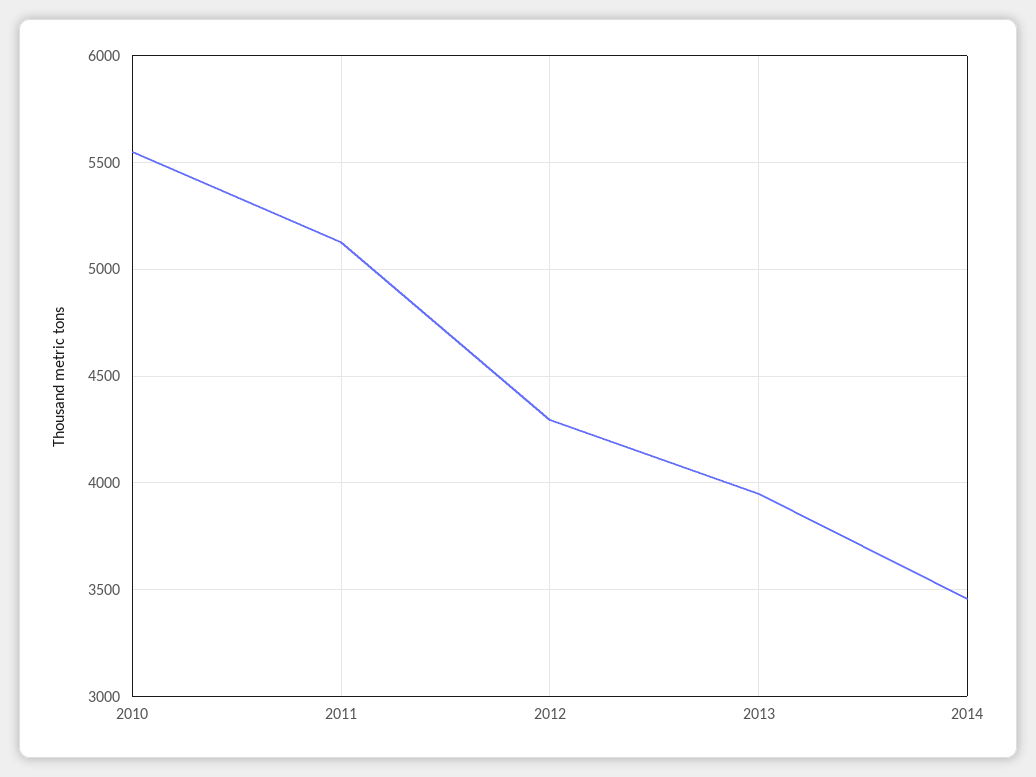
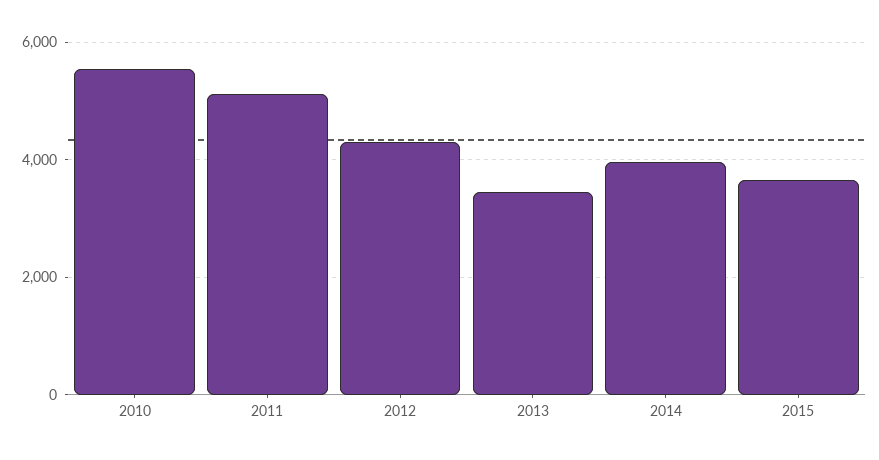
2013: 3950 -> 3400
2014: 3450 -> 4000
2015: none -> 3600

